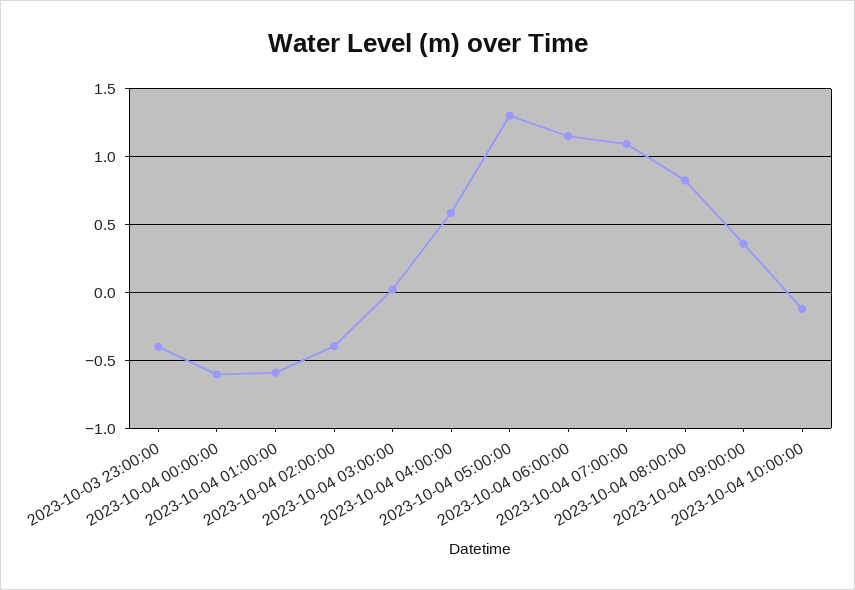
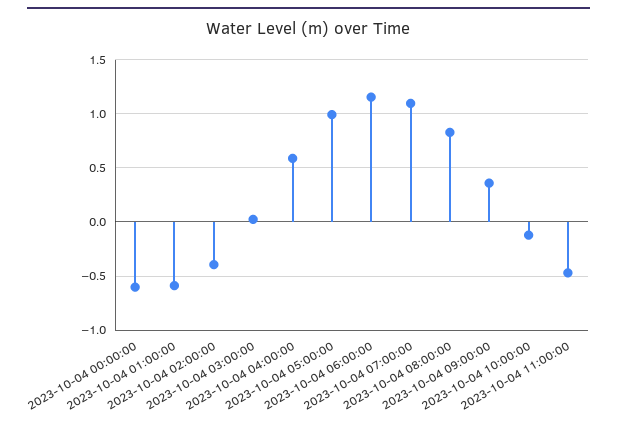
2023-10-03 23:00:00: -0.4 -> none
2023-10-04 05:00:00: 1.3 -> 1
2023-10-04 11:00:00: none -> -0.5

